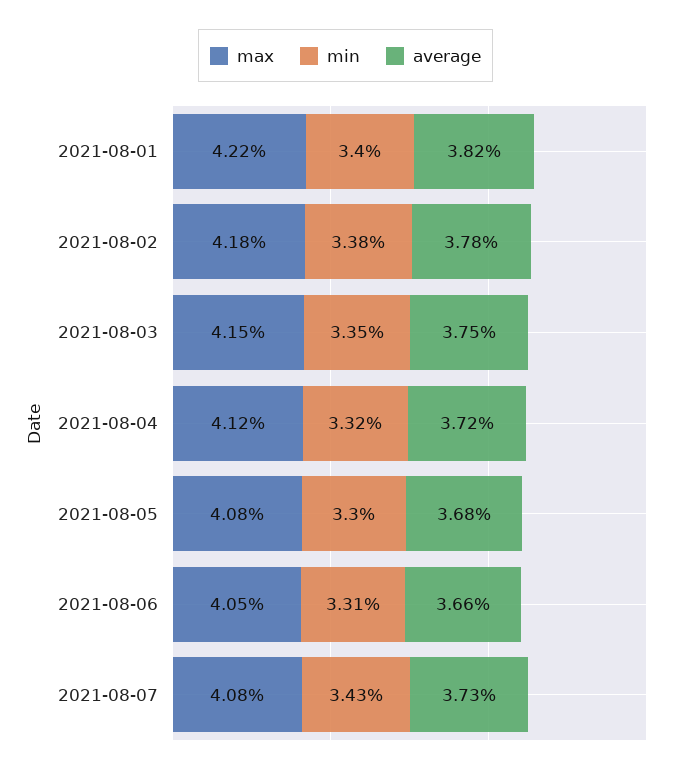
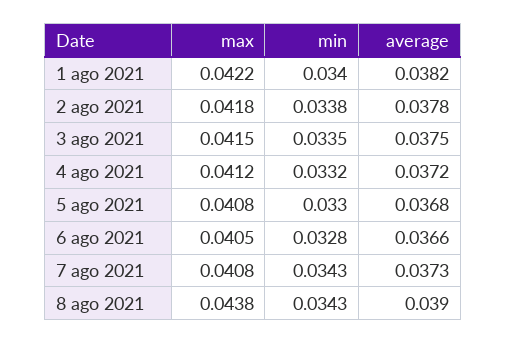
min, 2021-08-06: 0.0331 -> 0.0328
max, 8 ago 2021: none -> 0.0438
min, 8 ago 2021: none -> 0.0343
average, 8 ago 2021: none -> 0.039

